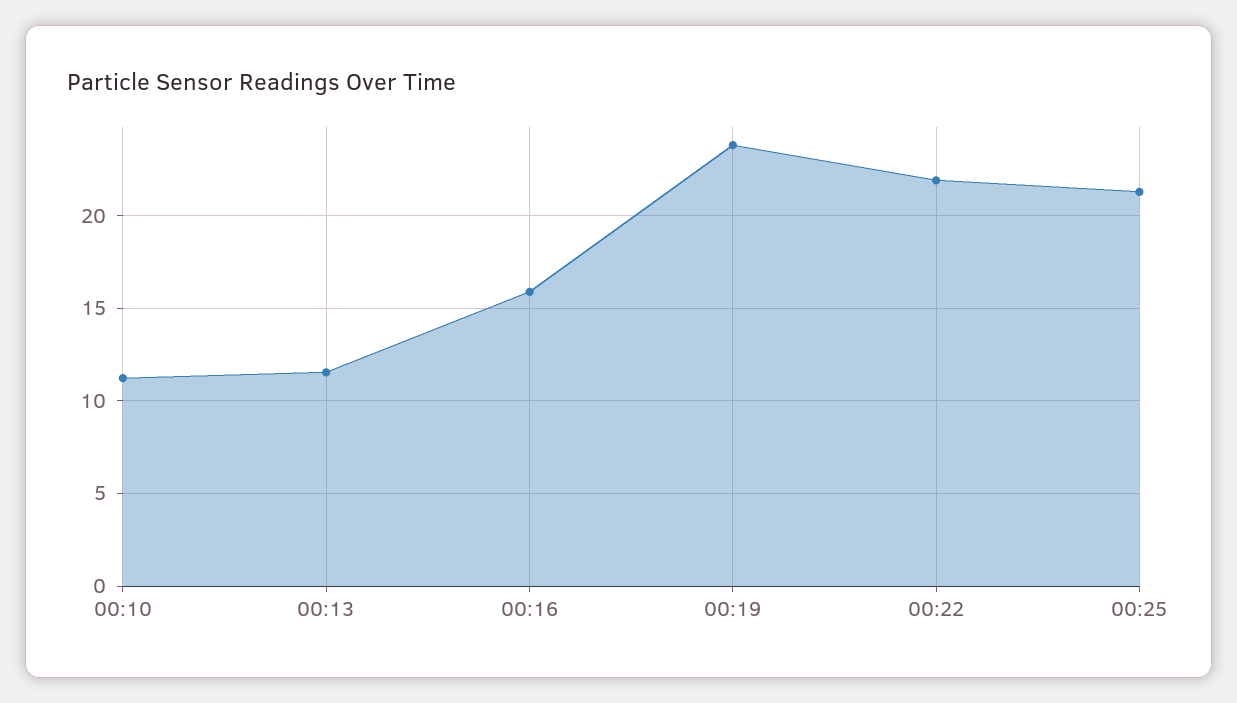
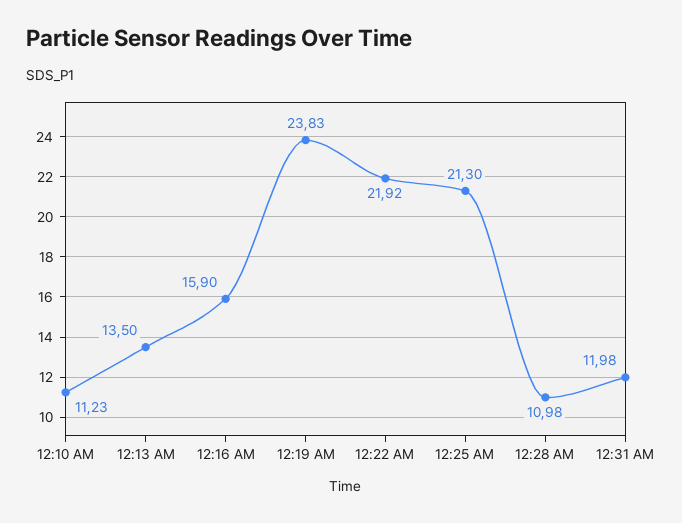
00:13: 11.5 -> 13.5
12:28 AM: none -> 10.98
12:31 AM: none -> 11.98

